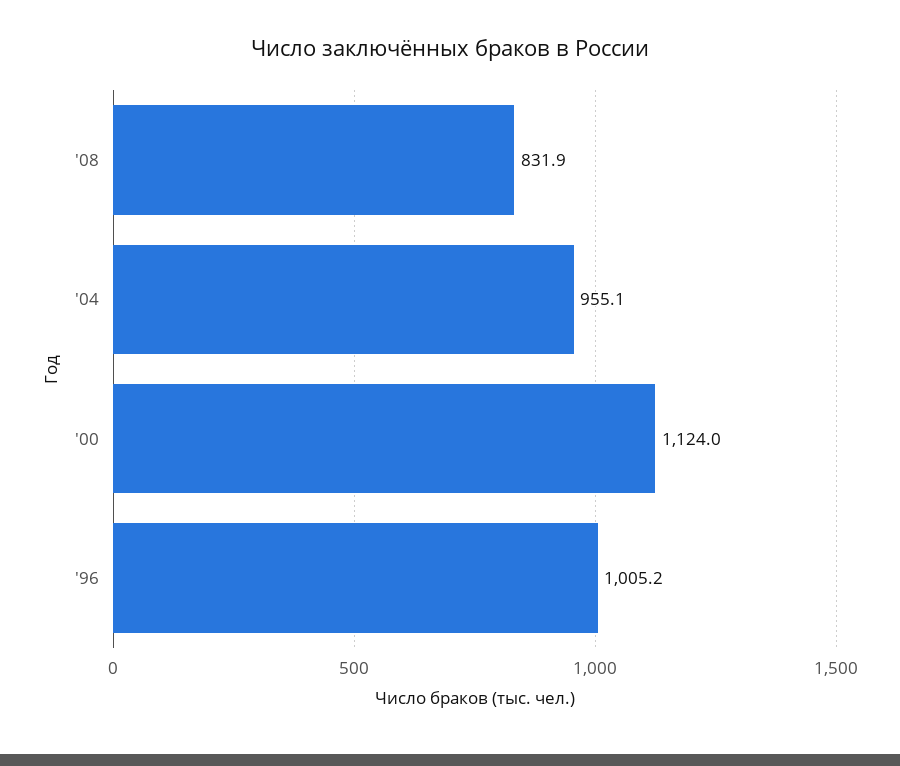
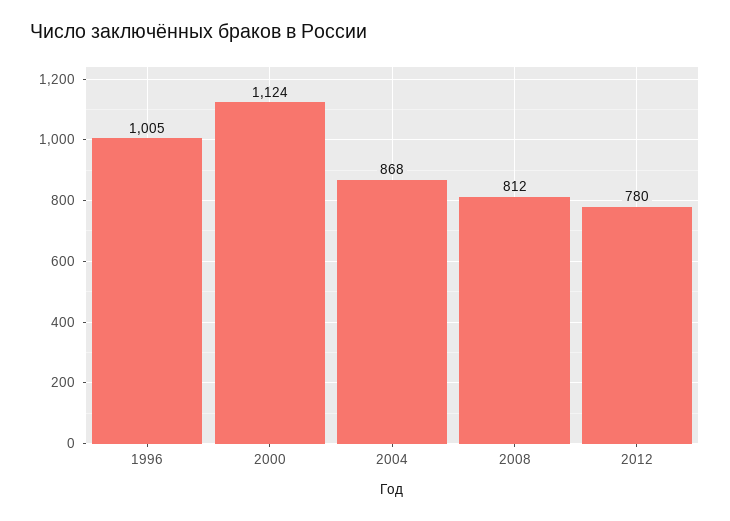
'08: 831.9 -> 812
'04: 955.1 -> 868
2012: none -> 780

